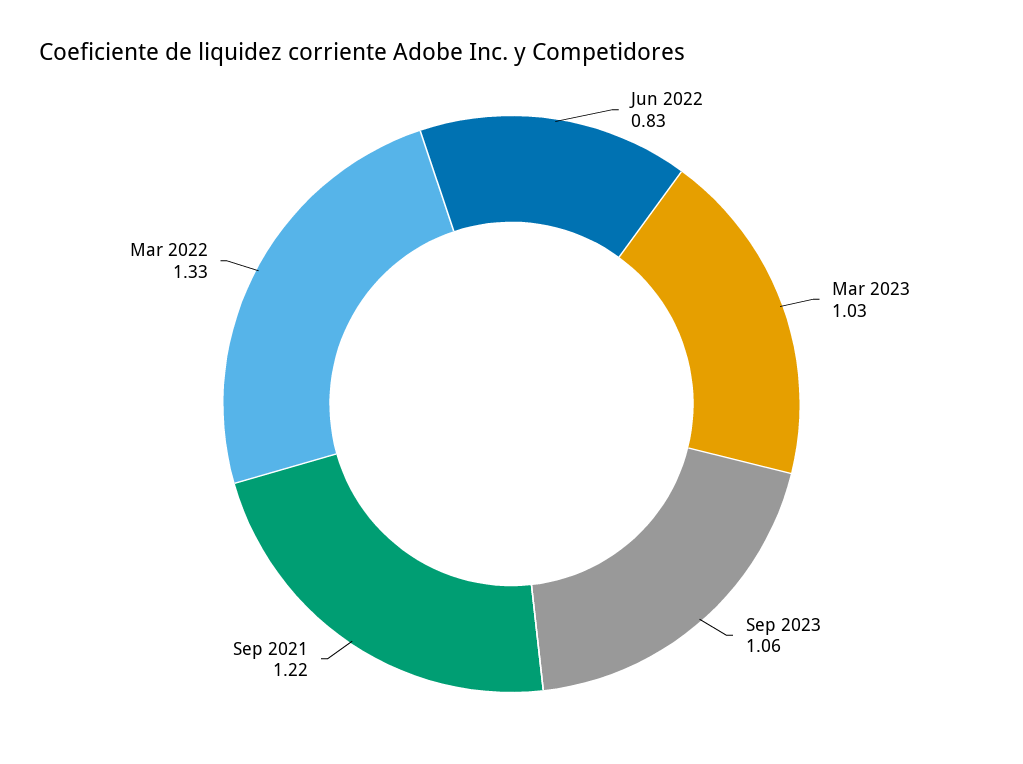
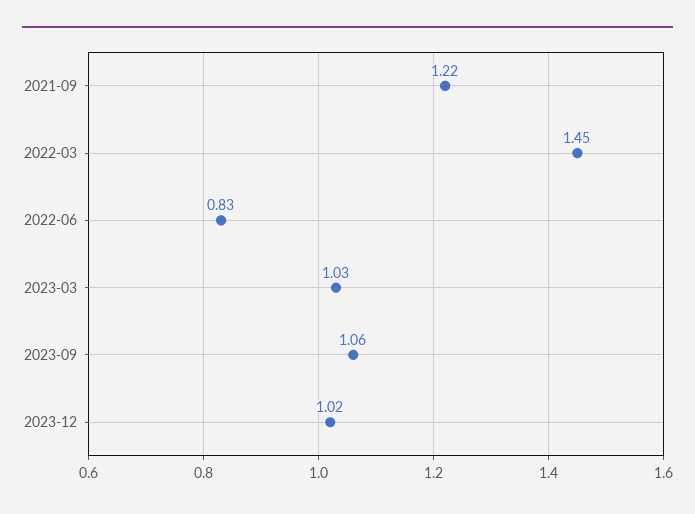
Mar 2022: 1.33 -> 1.45
2023-12: none -> 1.02

